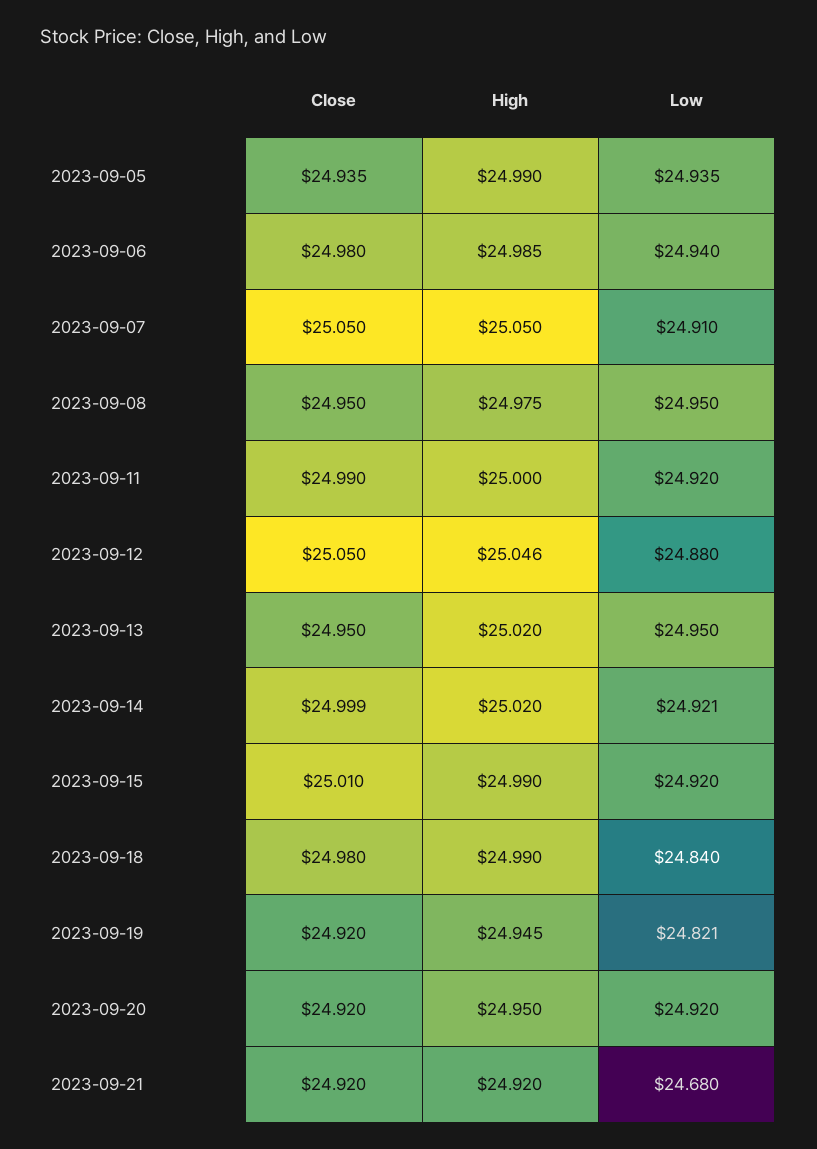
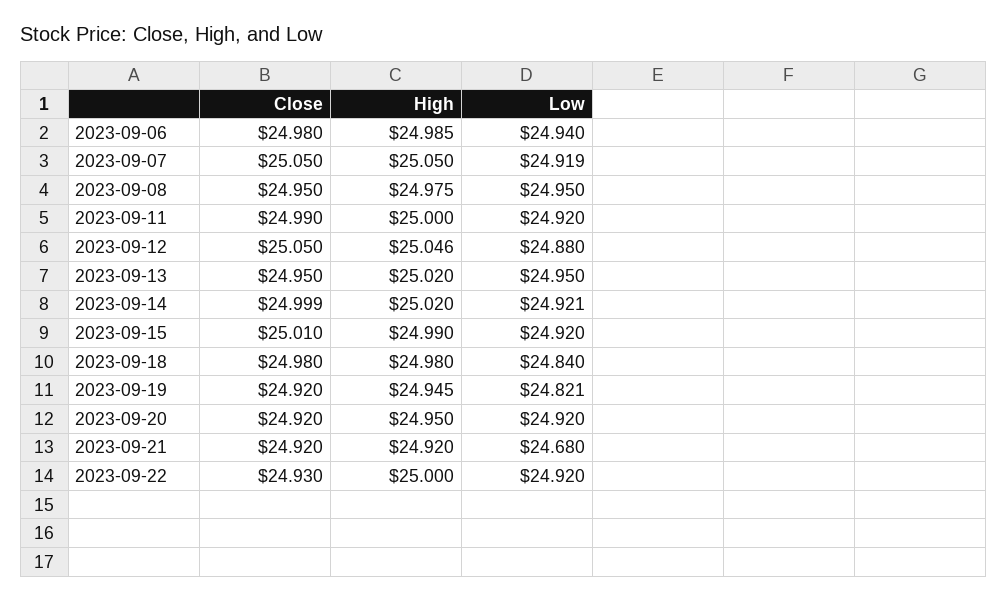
Close, 2023-09-05: 24.935 -> none
High, 2023-09-05: 24.99 -> none
Low, 2023-09-05: 24.935 -> none
Low, 2023-09-07: 24.91 -> 24.919
High, 2023-09-18: 24.99 -> 24.98
Close, 2023-09-22: none -> 24.93
High, 2023-09-22: none -> 25
Low, 2023-09-22: none -> 24.92

